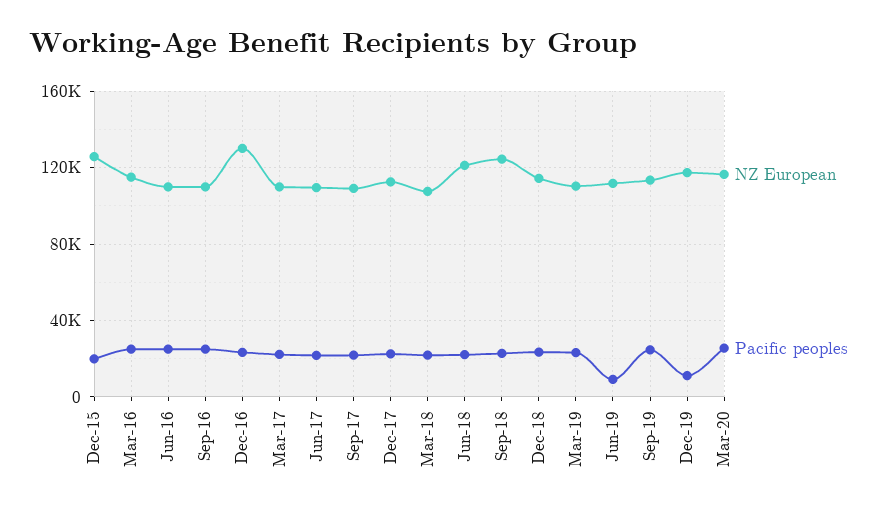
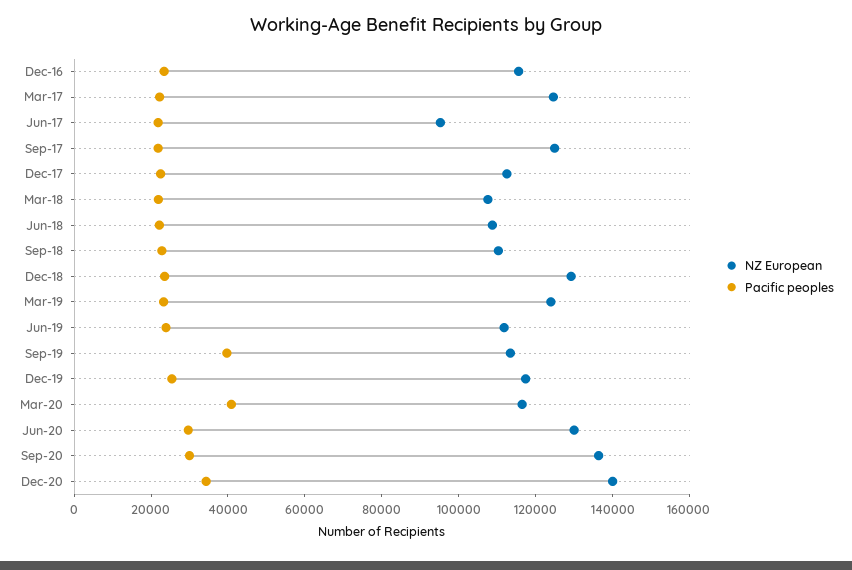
NZ European, Dec-15: 125000 -> none
Pacific peoples, Dec-15: 20000 -> none
NZ European, Mar-16: 115000 -> none
Pacific peoples, Mar-16: 25000 -> none
NZ European, Jun-16: 110000 -> none
Pacific peoples, Jun-16: 25000 -> none
NZ European, Sep-16: 110000 -> none
Pacific peoples, Sep-16: 25000 -> none
NZ European, Dec-16: 130000 -> 115000
NZ European, Mar-17: 110000 -> 125000
NZ European, Jun-17: 110000 -> 95000
NZ European, Sep-17: 110000 -> 125000
NZ European, Jun-18: 120000 -> 110000
NZ European, Sep-18: 125000 -> 110000
NZ European, Dec-18: 115000 -> 130000
NZ European, Mar-19: 110000 -> 125000
Pacific peoples, Jun-19: 10000 -> 25000
Pacific peoples, Sep-19: 25000 -> 40000
Pacific peoples, Dec-19: 10000 -> 25000
Pacific peoples, Mar-20: 25000 -> 40000
NZ European, Jun-20: none -> 130000
Pacific peoples, Jun-20: none -> 30000
NZ European, Sep-20: none -> 135000
Pacific peoples, Sep-20: none -> 30000
NZ European, Dec-20: none -> 140000
Pacific peoples, Dec-20: none -> 35000

